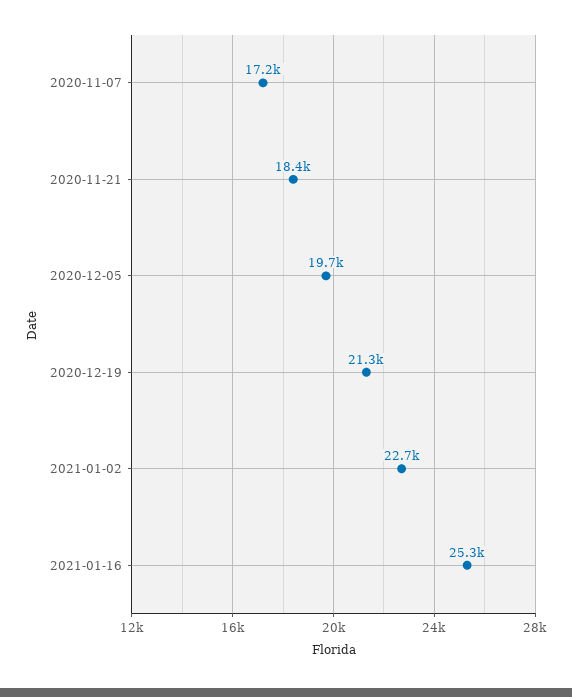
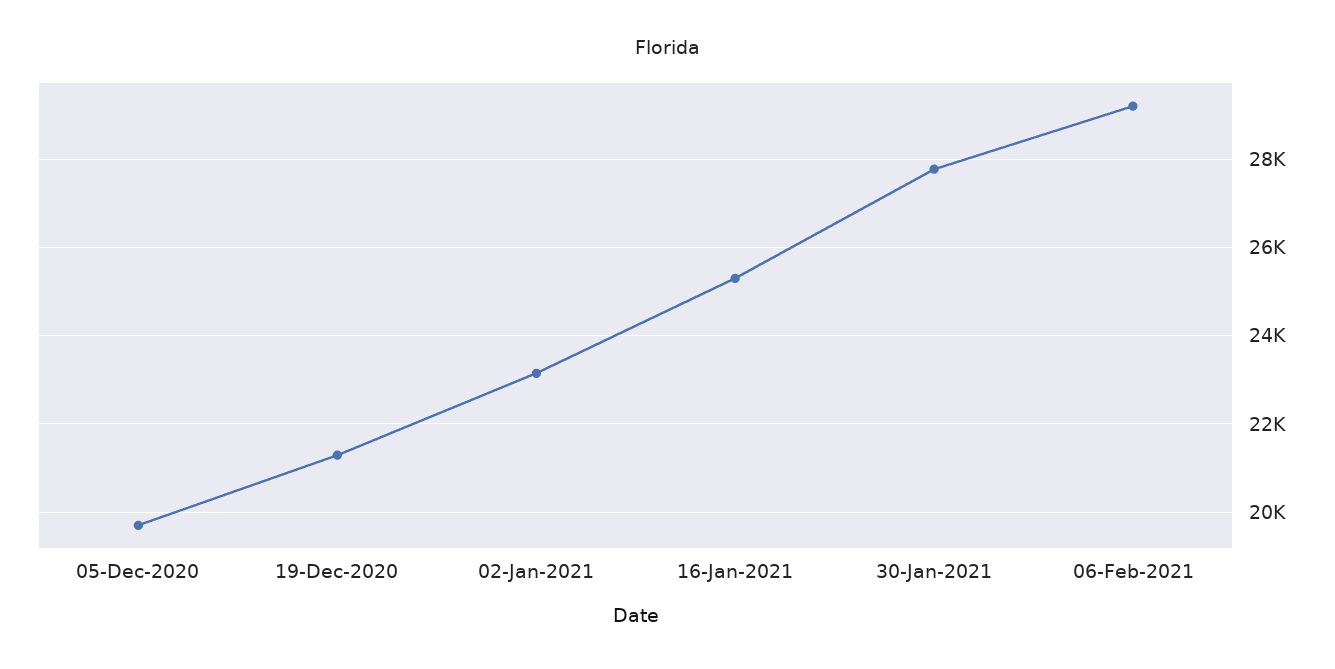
2020-11-07: 17200 -> none
2020-11-21: 18400 -> none
2021-01-02: 22700 -> 23200
30-Jan-2021: none -> 27800
06-Feb-2021: none -> 29200

